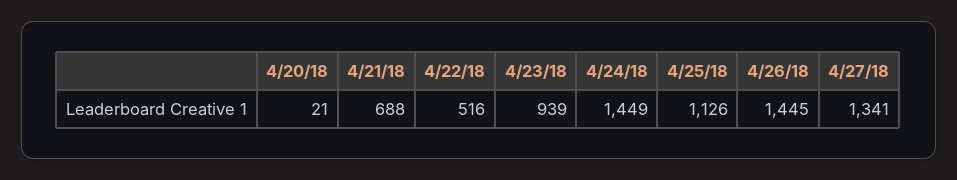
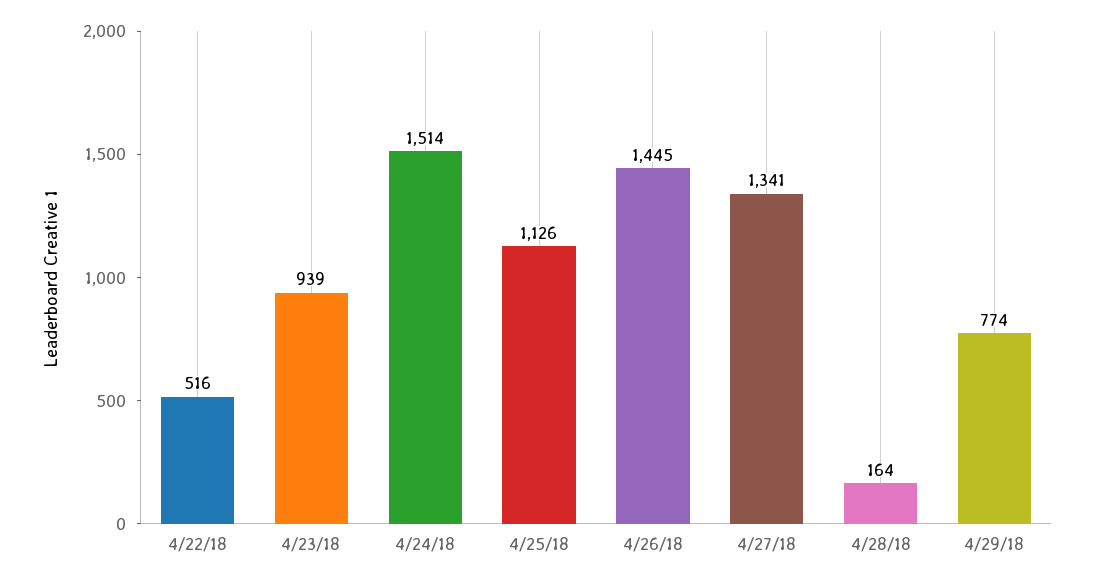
4/20/18: 21 -> none
4/21/18: 688 -> none
4/24/18: 1449 -> 1514
4/28/18: none -> 164
4/29/18: none -> 774

